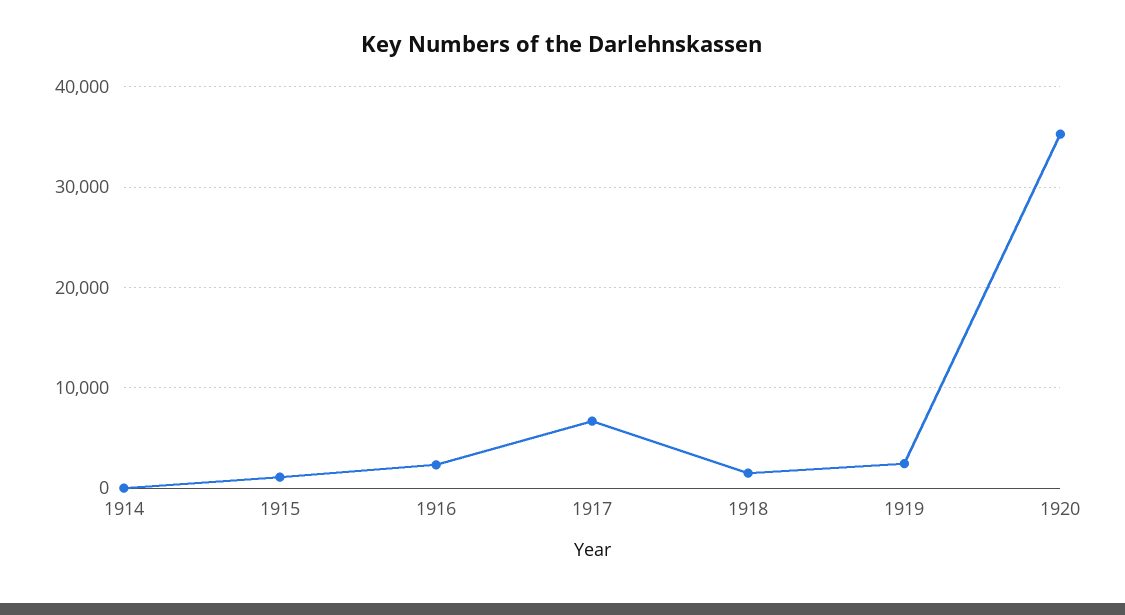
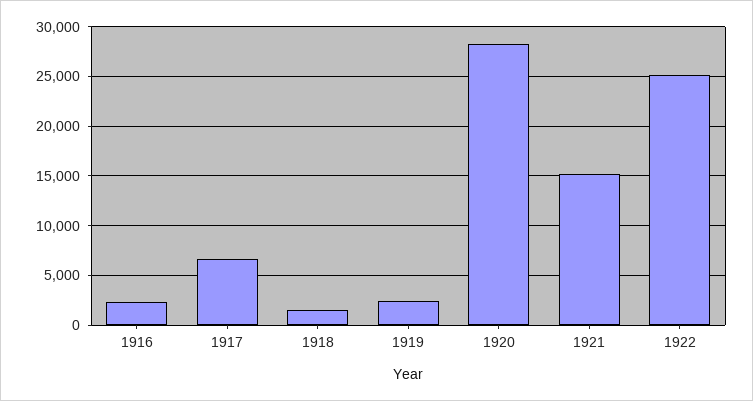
1914: 0 -> none
1915: 1000 -> none
1920: 35000 -> 28000
1921: none -> 15000
1922: none -> 25000

